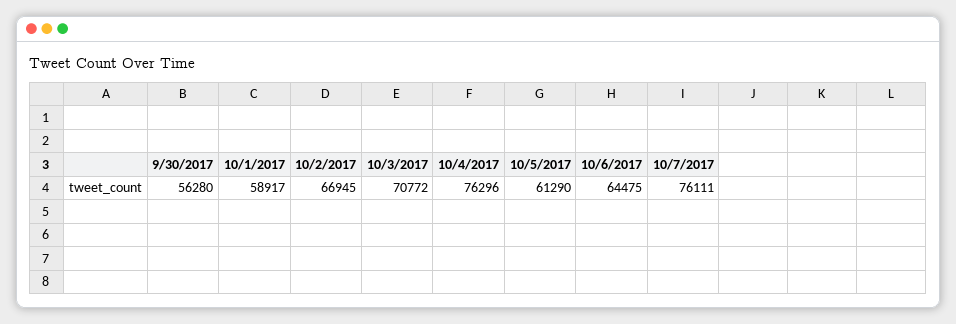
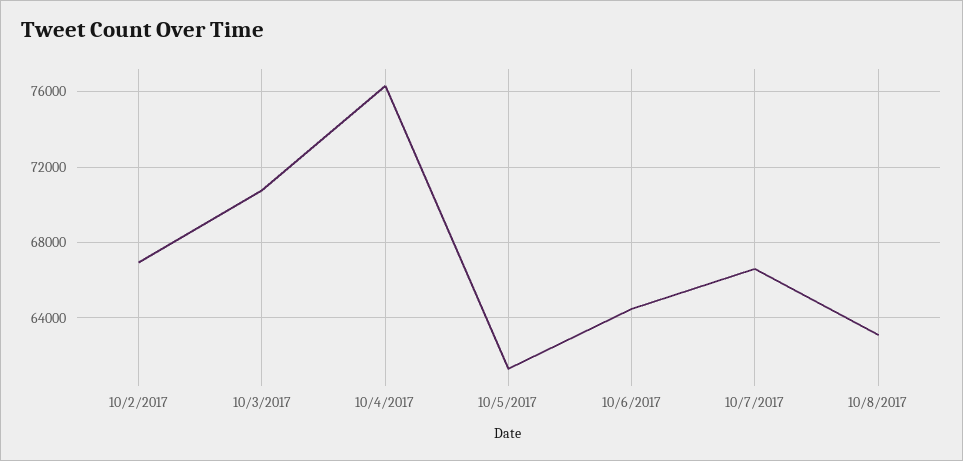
9/30/2017: 56280 -> none
10/1/2017: 58917 -> none
10/7/2017: 76111 -> 66500
10/8/2017: none -> 63000

